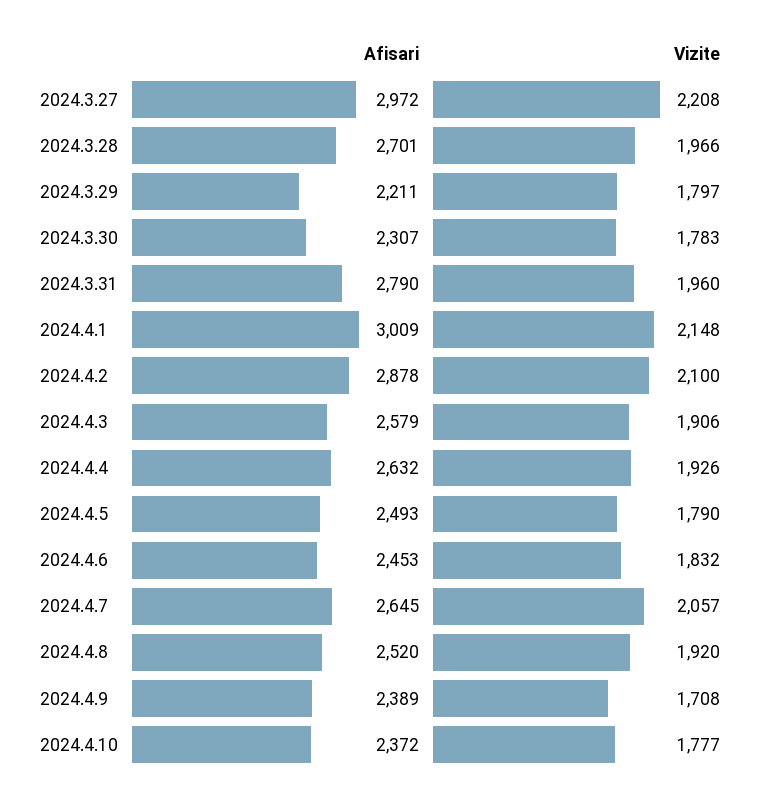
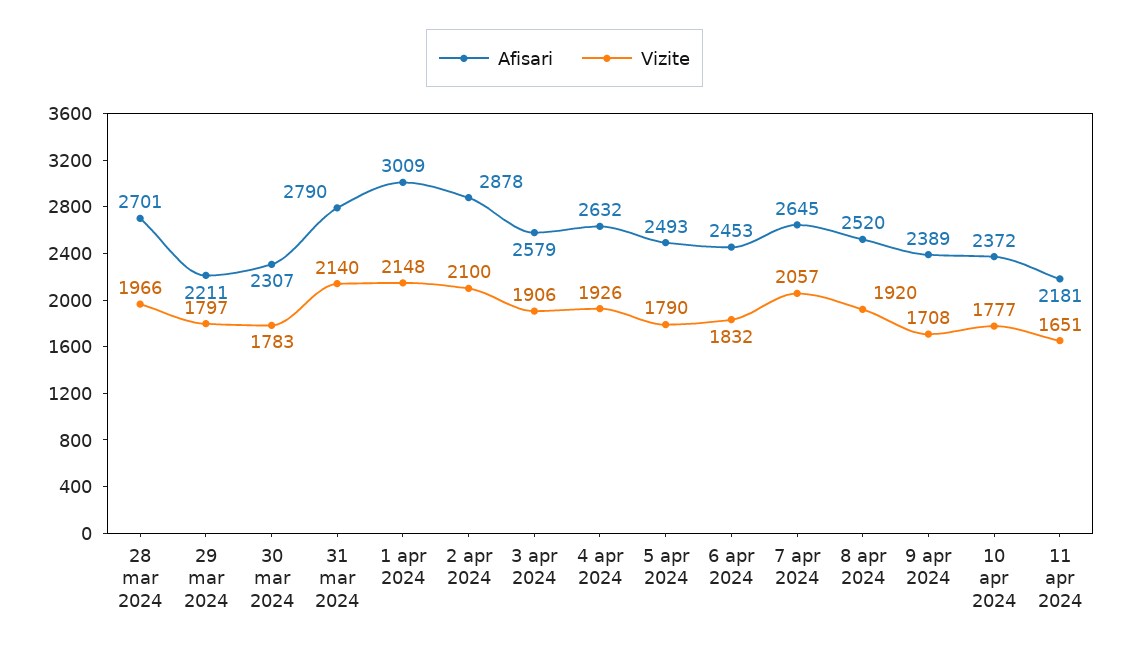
Afisari, 2024.3.27: 2972 -> none
Vizite, 2024.3.27: 2208 -> none
Vizite, 2024.3.31: 1960 -> 2140
Afisari, 11 apr 2024: none -> 2181
Vizite, 11 apr 2024: none -> 1651

